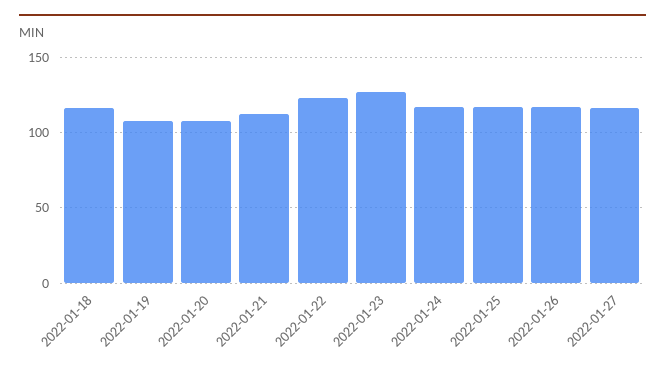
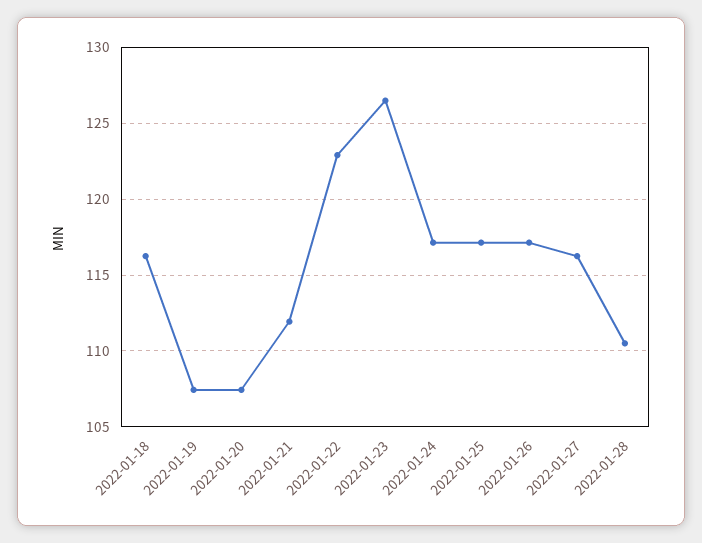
2022-01-28: none -> 110.5

